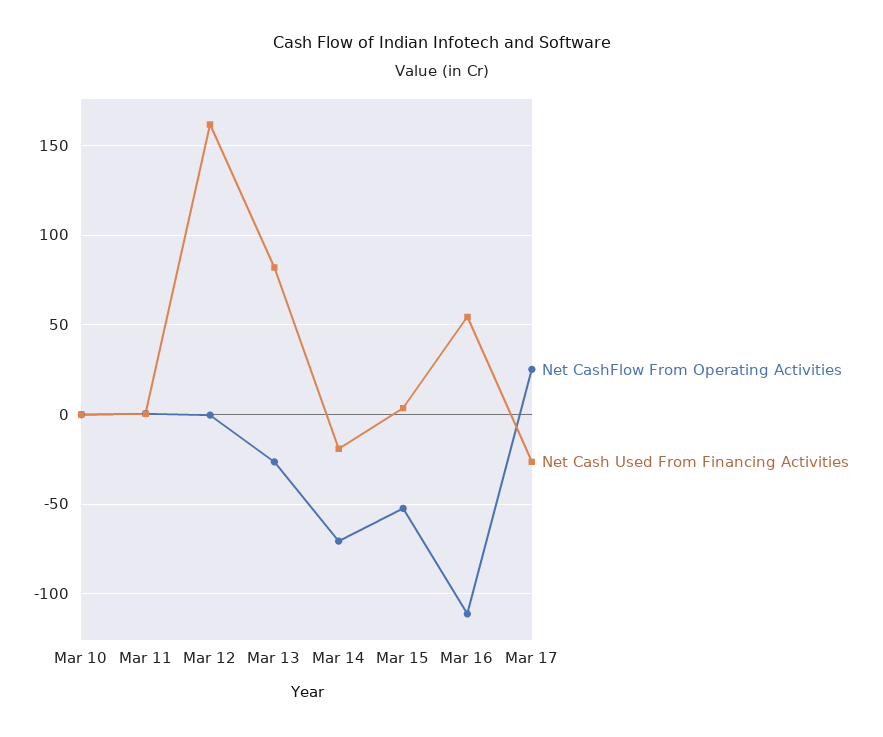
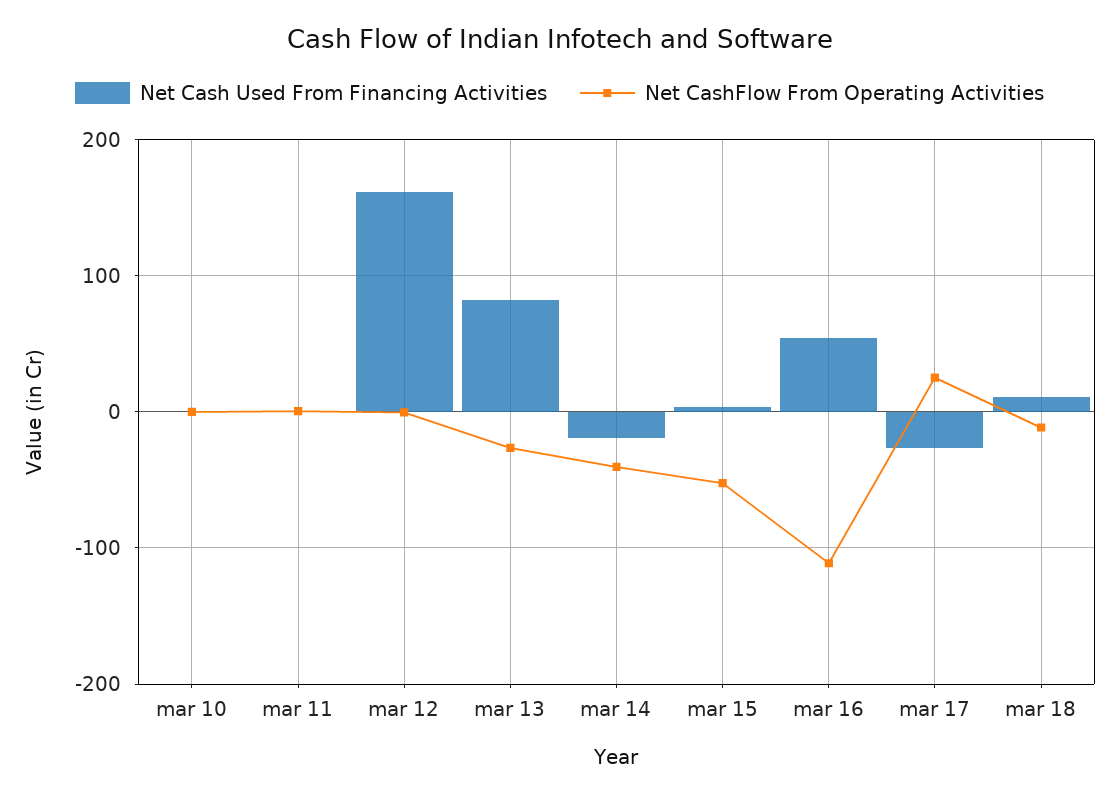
Net CashFlow From Operating Activities, Mar 14: -70 -> -40
Net Cash Used From Financing Activities, mar 18: none -> 10
Net CashFlow From Operating Activities, mar 18: none -> -10

